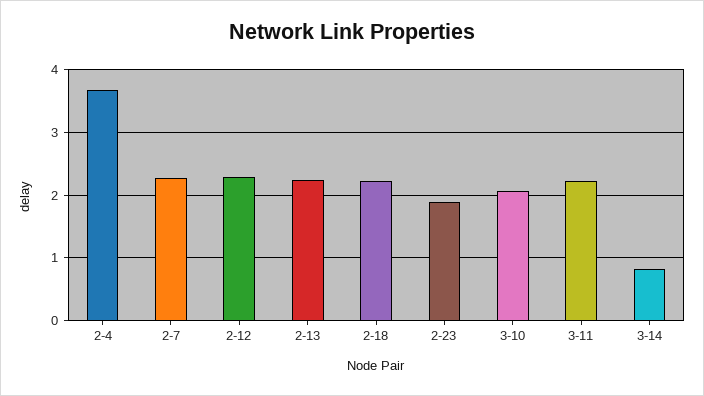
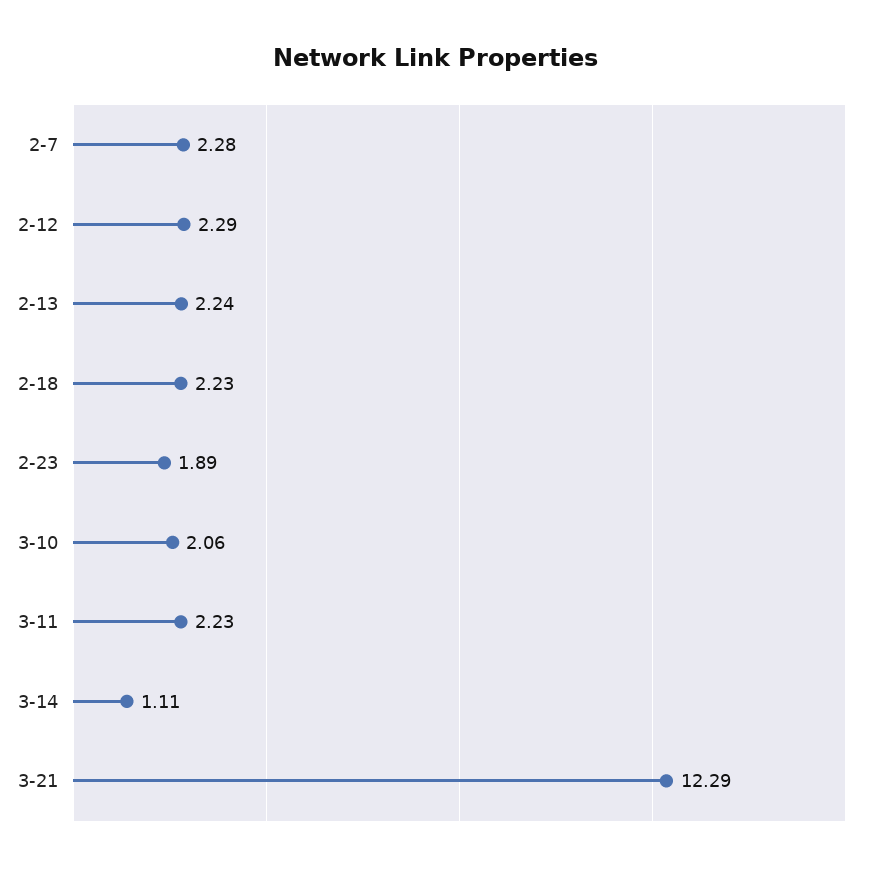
2-4: 3.7 -> none
3-14: 0.8 -> 1.11
3-21: none -> 12.29

